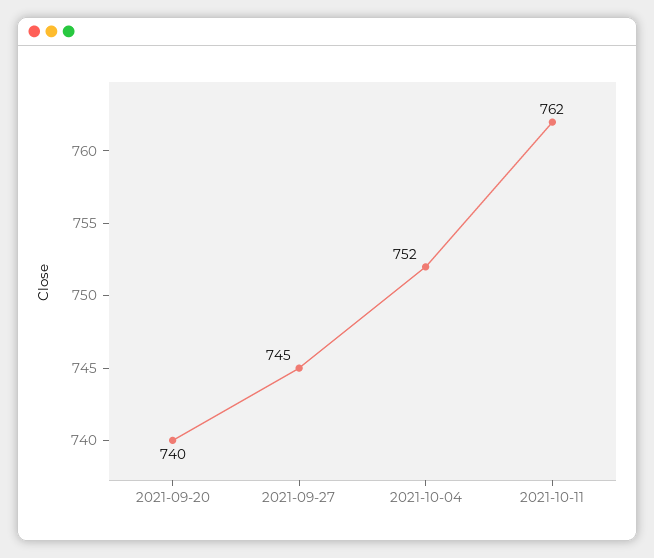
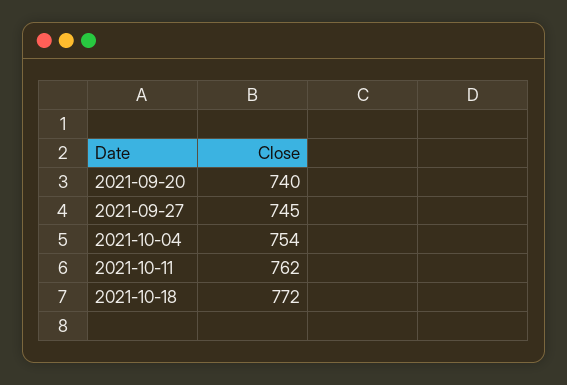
2021-10-04: 752 -> 754
2021-10-18: none -> 772

